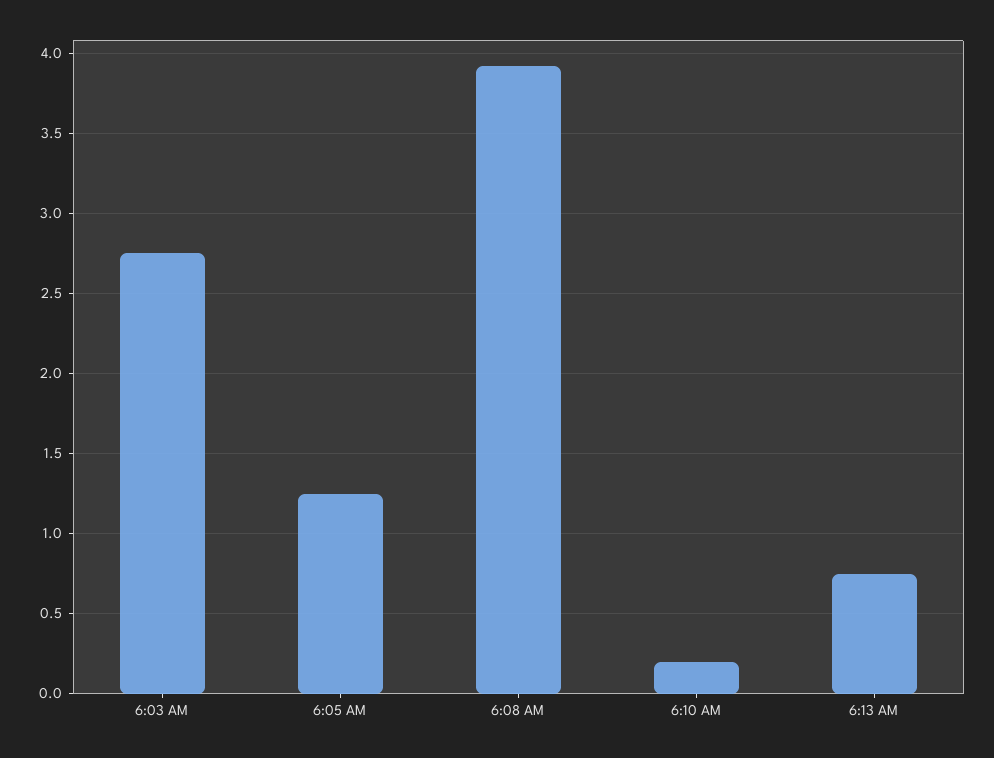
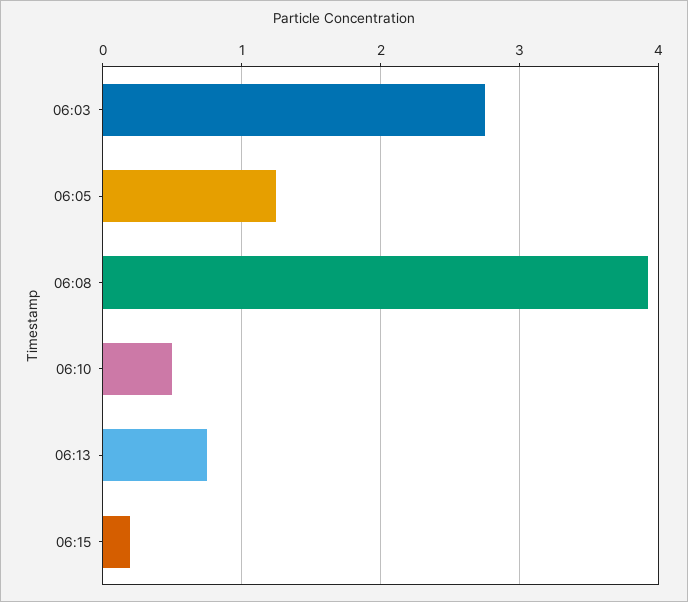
6:10 AM: 0.2 -> 0.5
06:15: none -> 0.2

